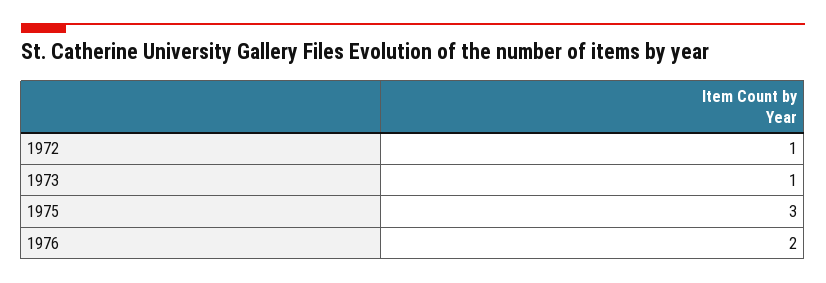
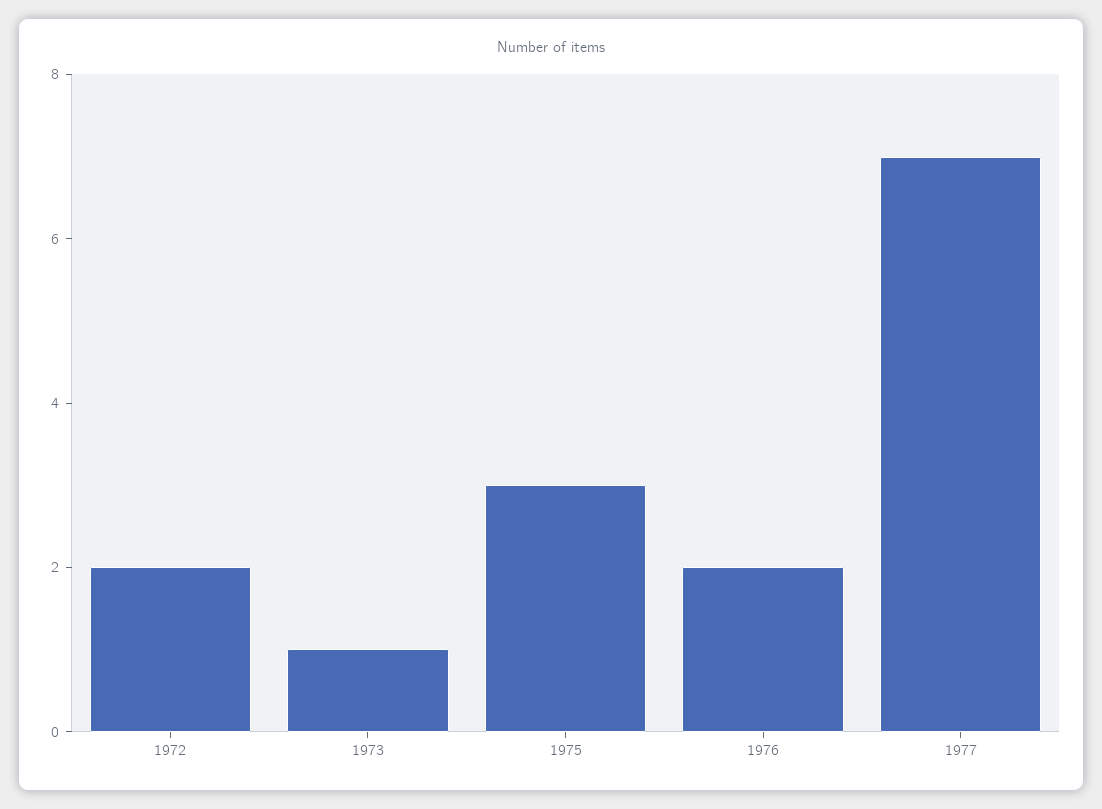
1972: 1 -> 2
1977: none -> 7

